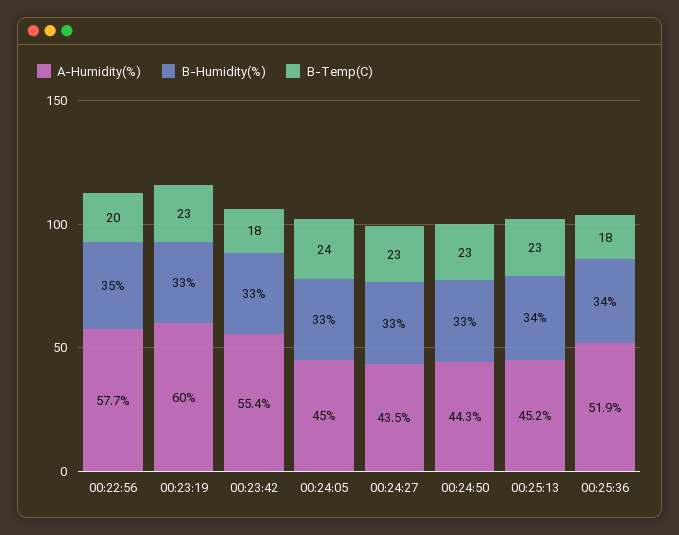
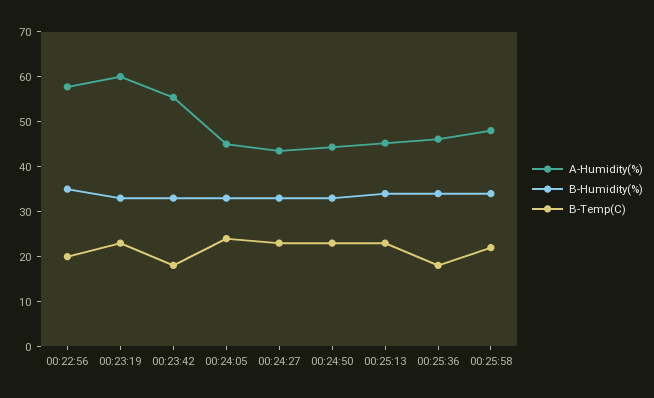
A-Humidity(%), 00:25:36: 51.9 -> 46
A-Humidity(%), 00:25:58: none -> 48
B-Humidity(%), 00:25:58: none -> 34
B-Temp(C), 00:25:58: none -> 22

